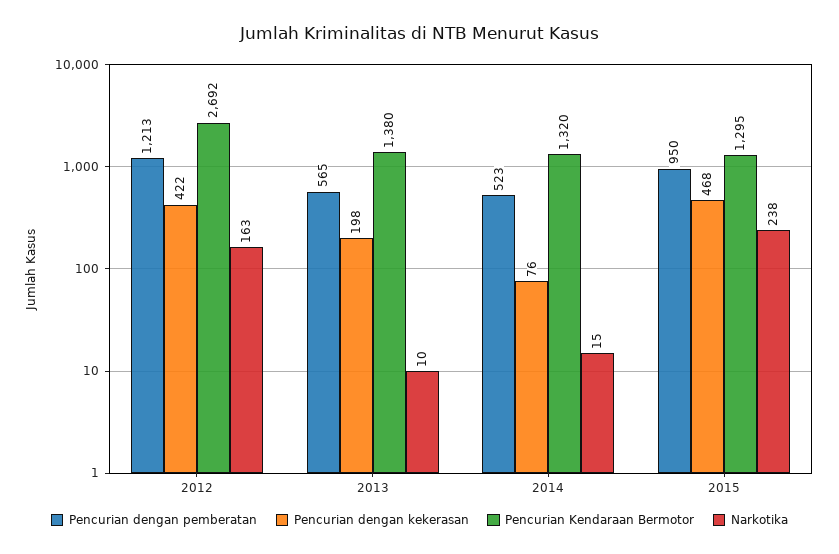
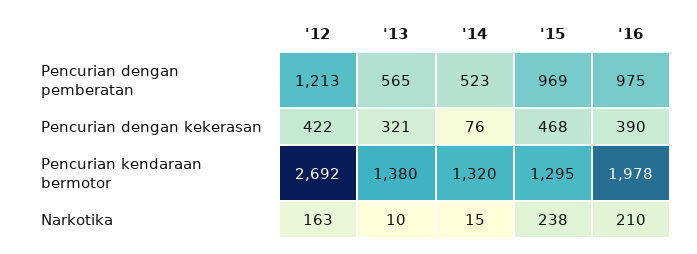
Pencurian dengan kekerasan, 2013: 198 -> 321
Pencurian dengan pemberatan, 2015: 950 -> 969
Pencurian dengan pemberatan, '16: none -> 975
Pencurian dengan kekerasan, '16: none -> 390
Pencurian Kendaraan Bermotor, '16: none -> 1978
Narkotika, '16: none -> 210

